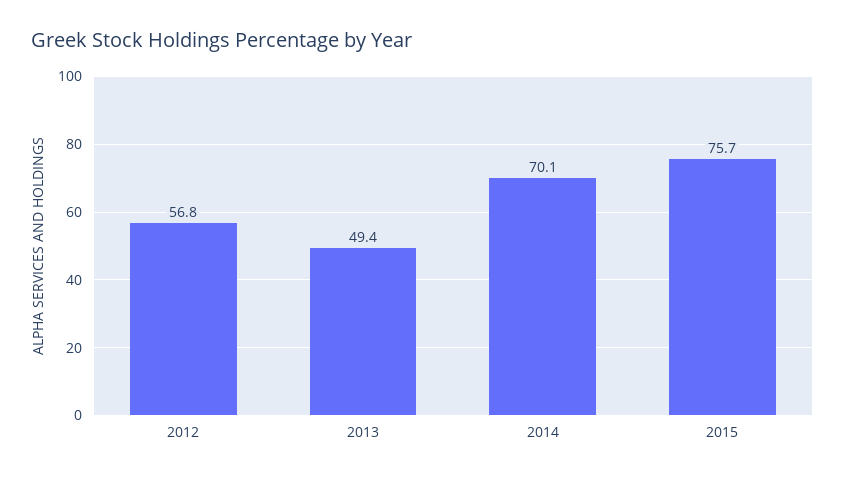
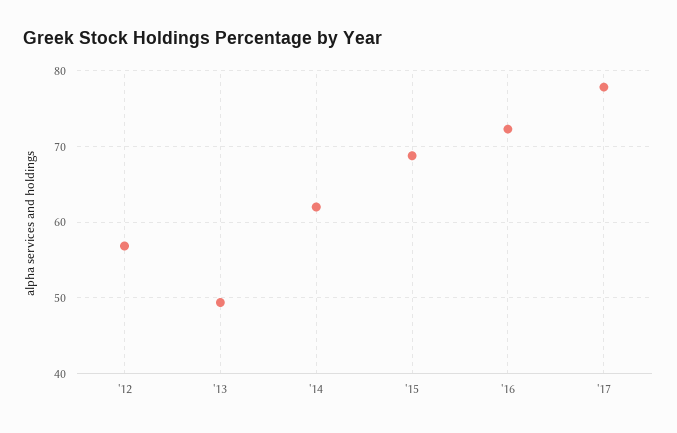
2014: 70.1 -> 62
2015: 75.7 -> 69
'16: none -> 72
'17: none -> 78

